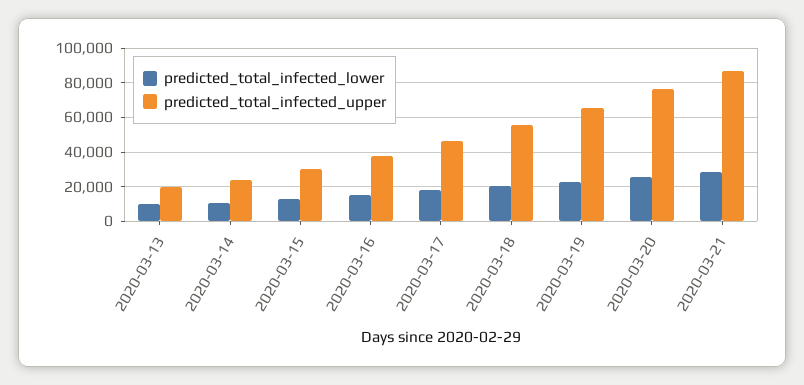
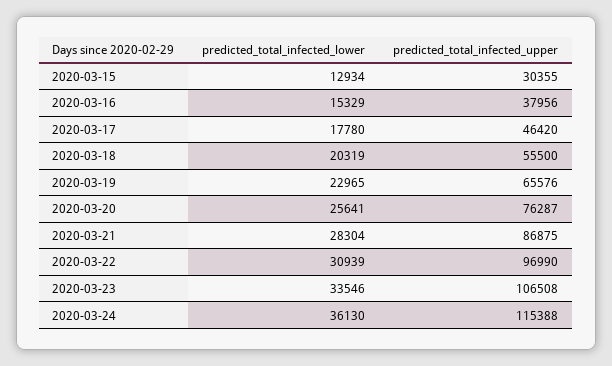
predicted_total_infected_lower, 2020-03-13: 10000 -> none
predicted_total_infected_upper, 2020-03-13: 20000 -> none
predicted_total_infected_lower, 2020-03-14: 10000 -> none
predicted_total_infected_upper, 2020-03-14: 25000 -> none
predicted_total_infected_lower, 2020-03-22: none -> 30939
predicted_total_infected_upper, 2020-03-22: none -> 96990
predicted_total_infected_lower, 2020-03-23: none -> 33546
predicted_total_infected_upper, 2020-03-23: none -> 106508
predicted_total_infected_lower, 2020-03-24: none -> 36130
predicted_total_infected_upper, 2020-03-24: none -> 115388

